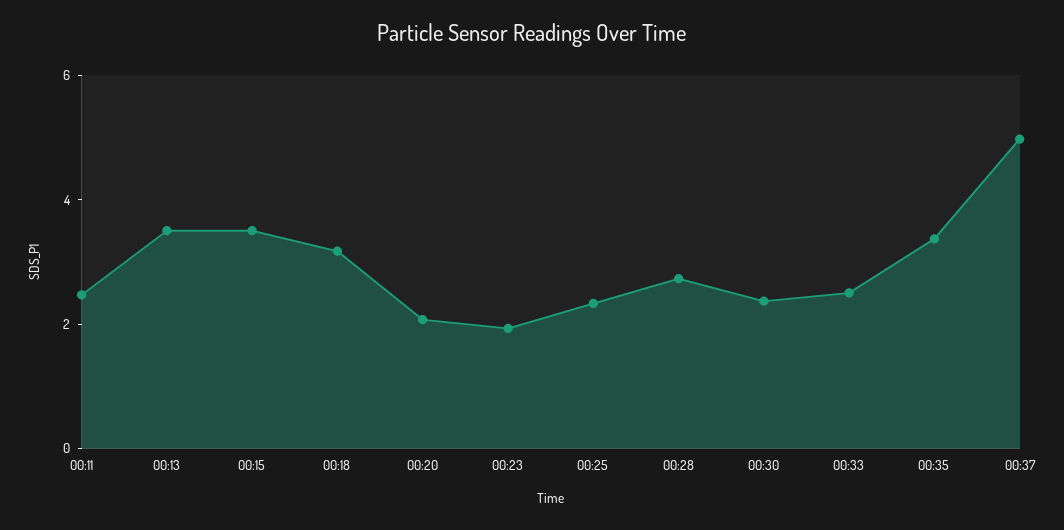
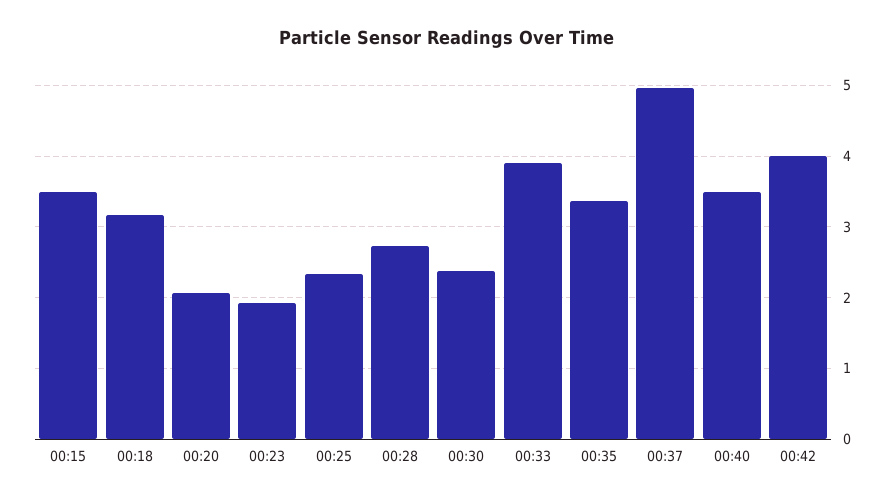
00:11: 2.5 -> none
00:13: 3.5 -> none
00:33: 2.5 -> 3.9
00:40: none -> 3.5
00:42: none -> 4

